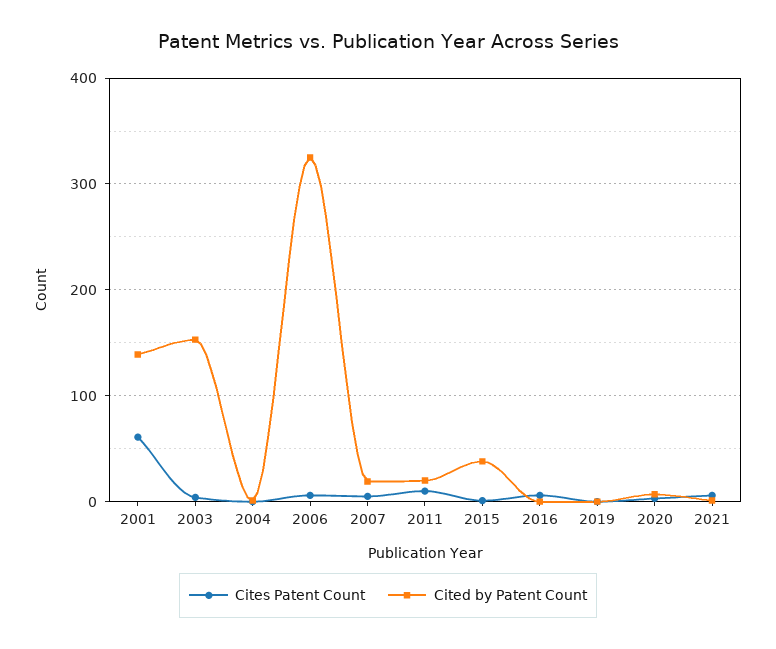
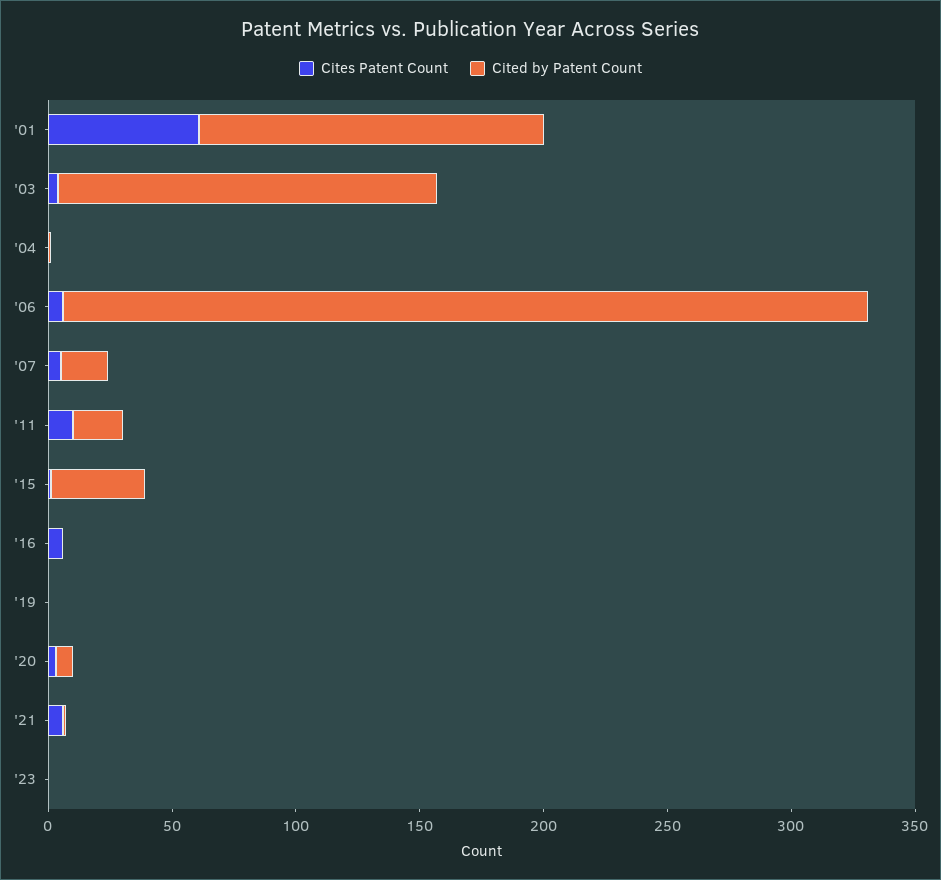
Cites Patent Count, '23: none -> 0
Cited by Patent Count, '23: none -> 0

